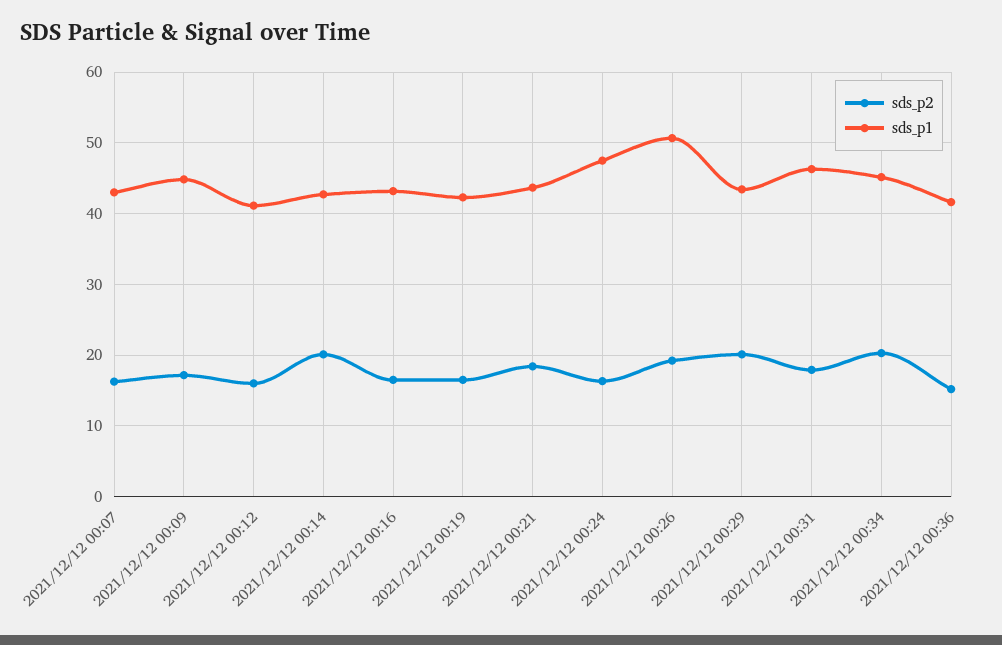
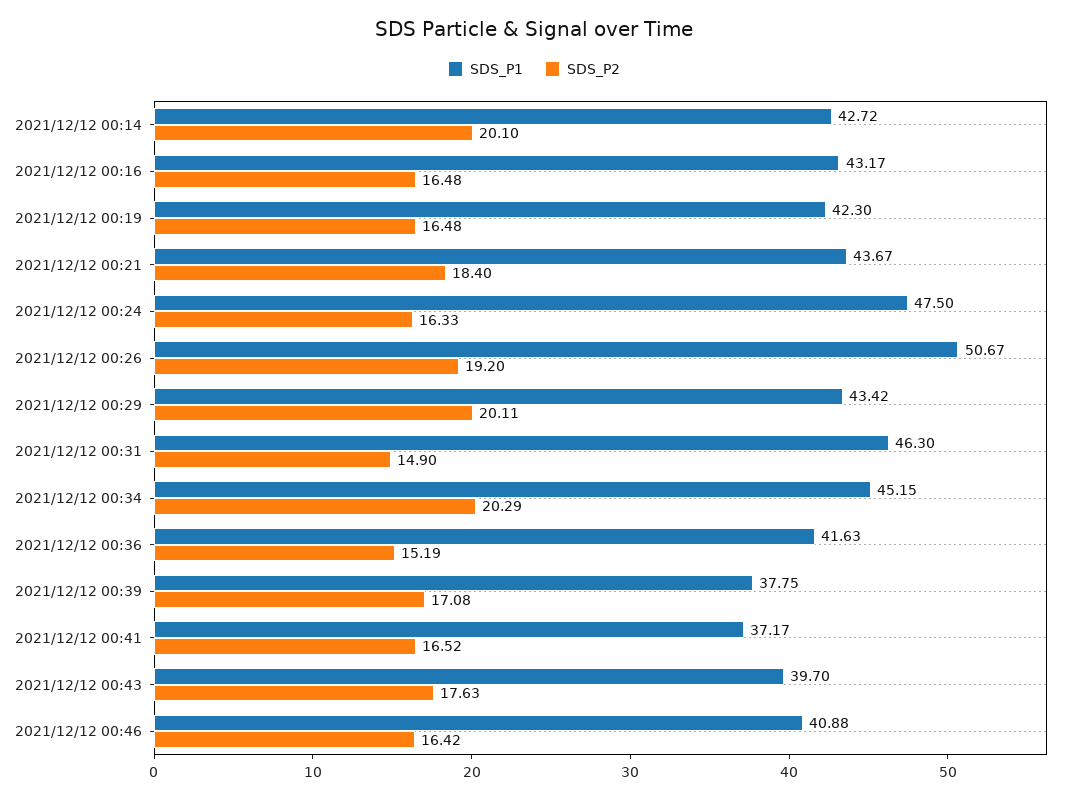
sds_p2, 2021/12/12 00:07: 16 -> none
sds_p1, 2021/12/12 00:07: 43 -> none
sds_p2, 2021/12/12 00:09: 17 -> none
sds_p1, 2021/12/12 00:09: 45 -> none
sds_p2, 2021/12/12 00:12: 16 -> none
sds_p1, 2021/12/12 00:12: 41 -> none
sds_p2, 2021/12/12 00:31: 18 -> 14.9
sds_p1, 2021/12/12 00:39: none -> 37.75
sds_p2, 2021/12/12 00:39: none -> 17.08
sds_p1, 2021/12/12 00:41: none -> 37.17
sds_p2, 2021/12/12 00:41: none -> 16.52
sds_p1, 2021/12/12 00:43: none -> 39.7
sds_p2, 2021/12/12 00:43: none -> 17.63
sds_p1, 2021/12/12 00:46: none -> 40.88
sds_p2, 2021/12/12 00:46: none -> 16.42

